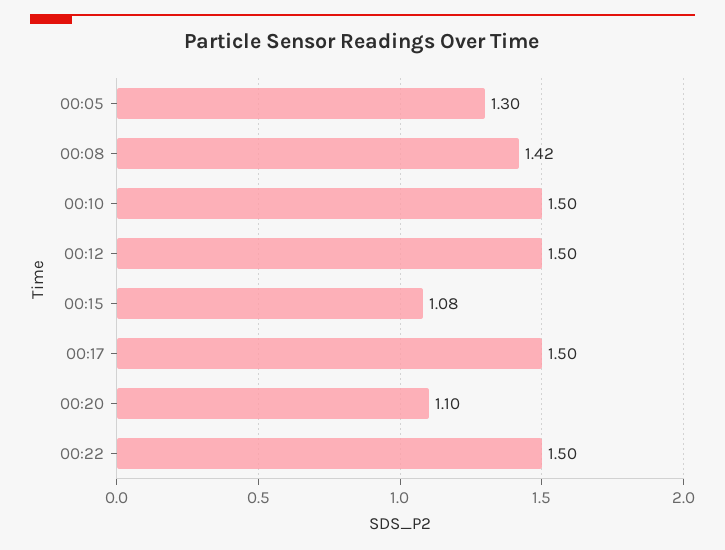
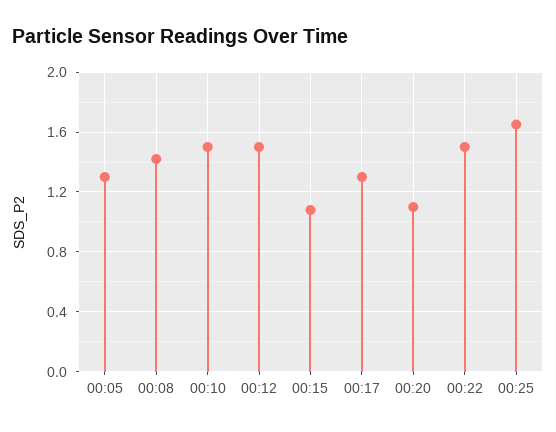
00:17: 1.5 -> 1.3
00:25: none -> 1.65

